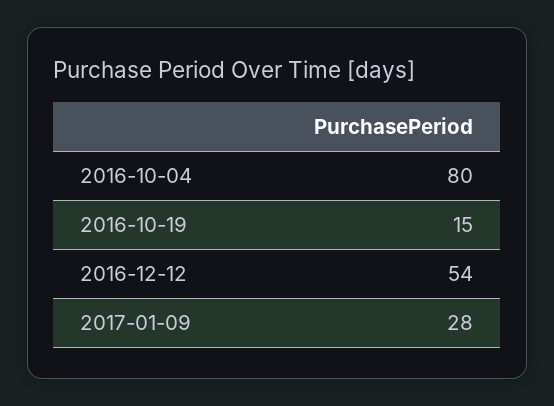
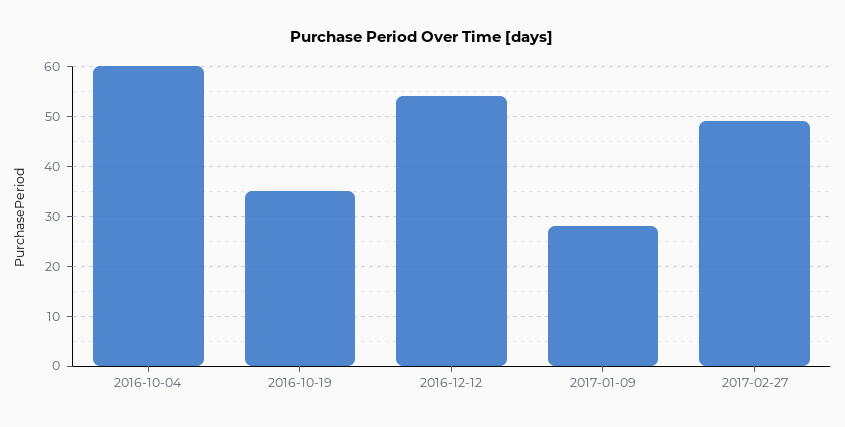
2016-10-04: 80 -> 60
2016-10-19: 15 -> 35
2017-02-27: none -> 50

